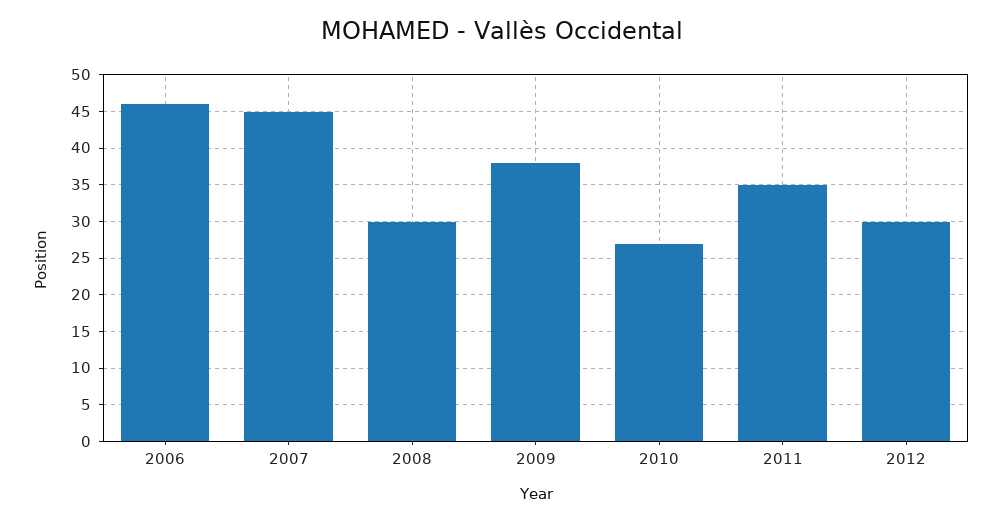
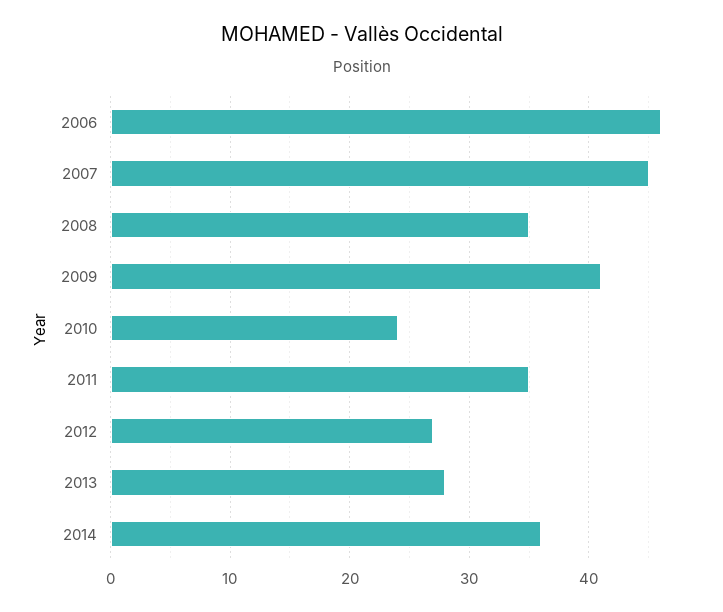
2008: 30 -> 35
2009: 38 -> 41
2010: 27 -> 24
2012: 30 -> 27
2013: none -> 28
2014: none -> 36

